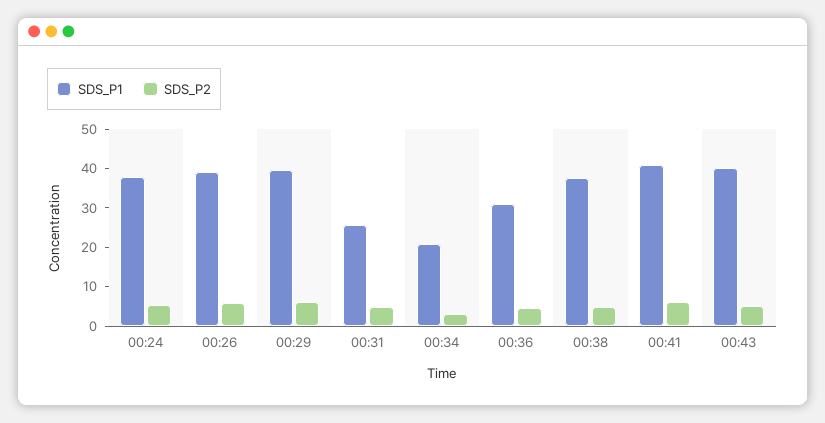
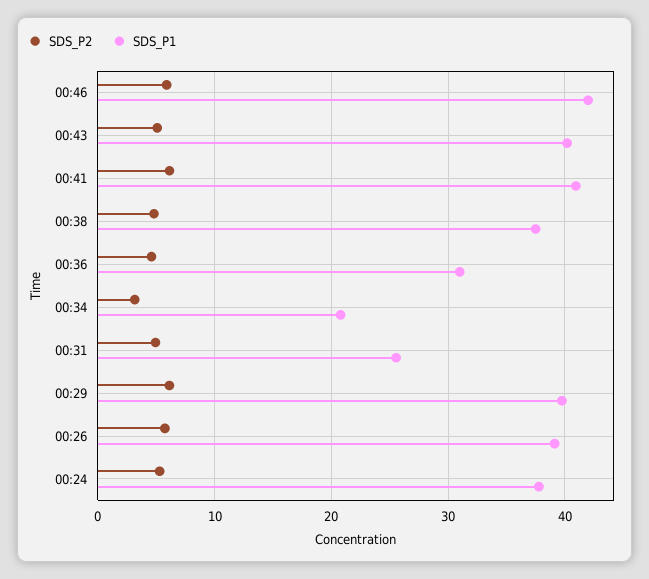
SDS_P2, 00:46: none -> 6
SDS_P1, 00:46: none -> 42

